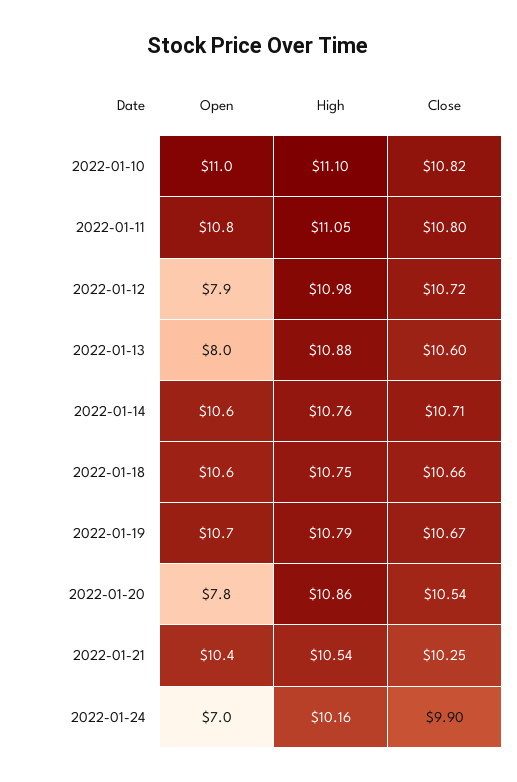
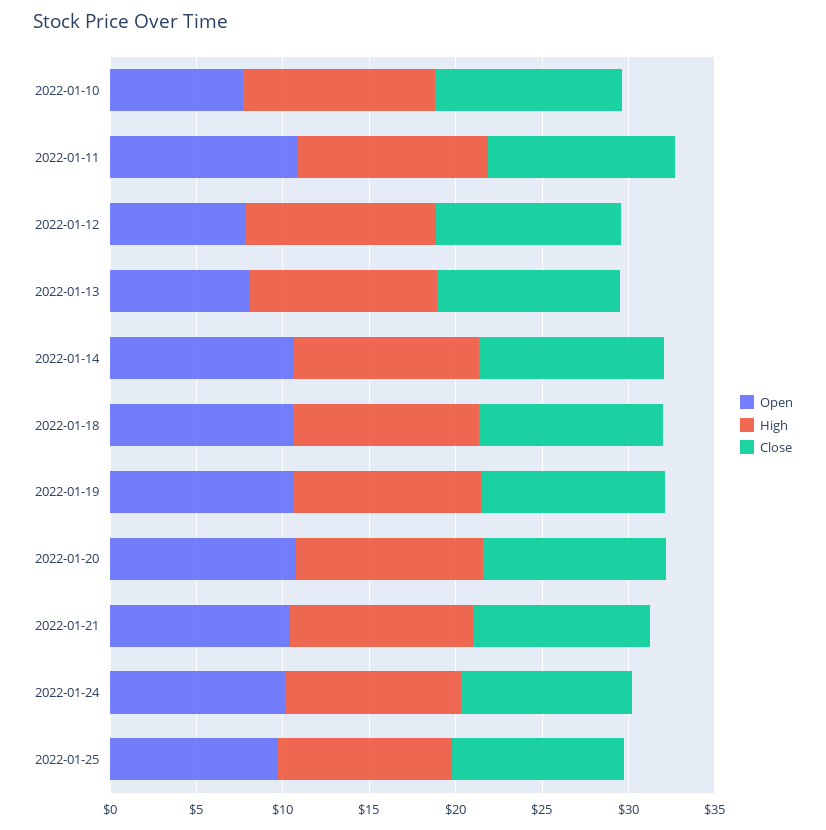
Open, 2022-01-10: 11 -> 8
Open, 2022-01-20: 7.8 -> 11
Open, 2022-01-24: 7 -> 10
Open, 2022-01-25: none -> 10
High, 2022-01-25: none -> 10
Close, 2022-01-25: none -> 10

